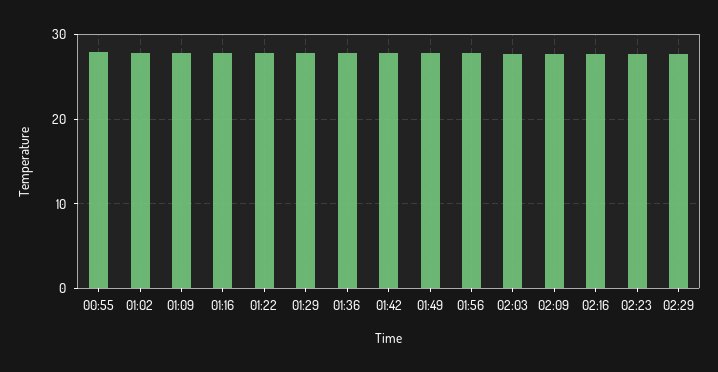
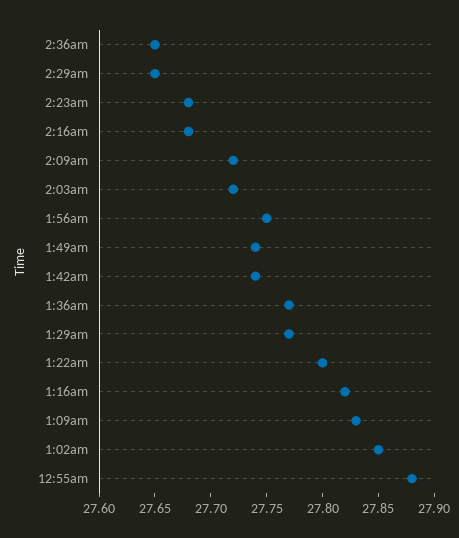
2:36am: none -> 27.65

